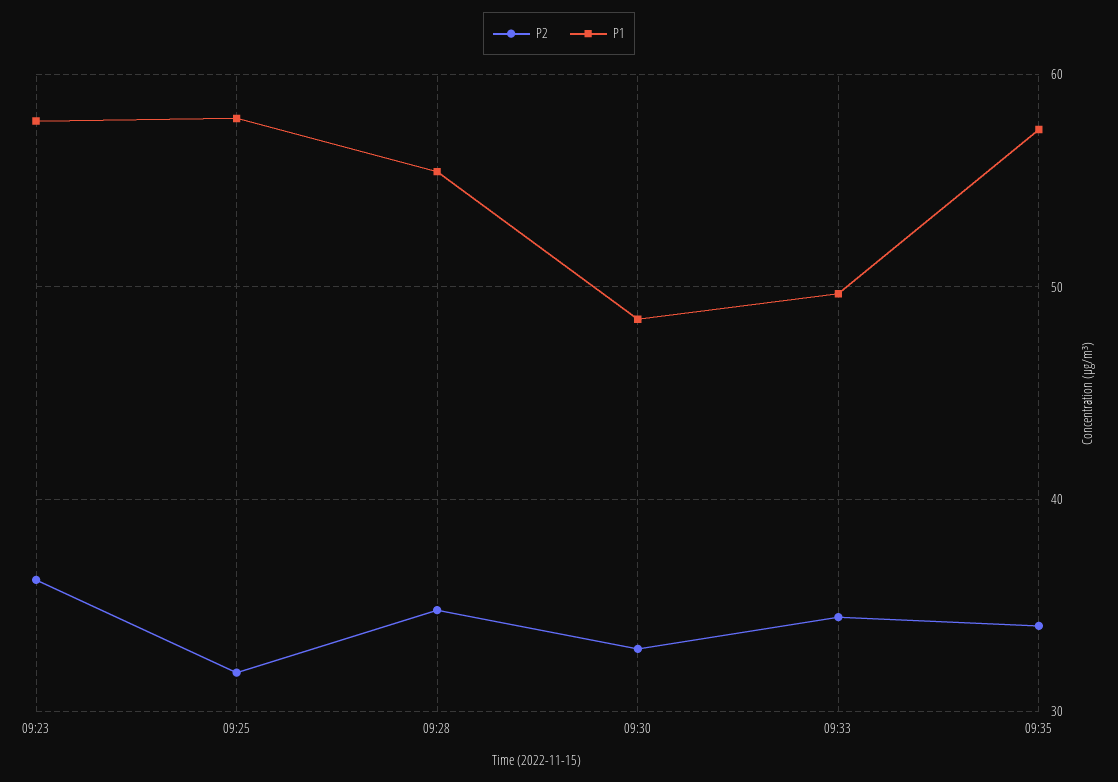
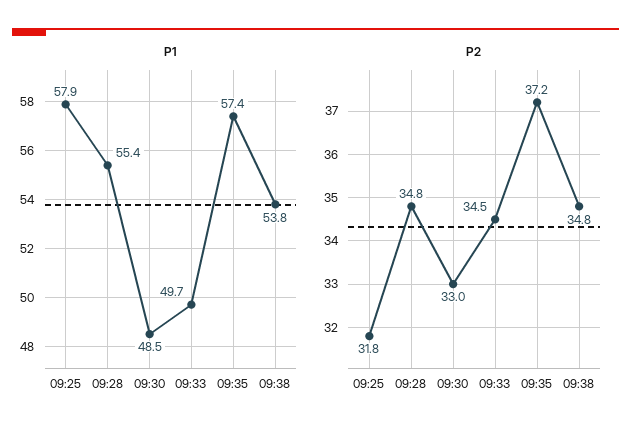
P2, 09:23: 36 -> none
P1, 09:23: 58 -> none
P2, 09:35: 34 -> 37.2
P1, 09:38: none -> 53.8
P2, 09:38: none -> 34.8

